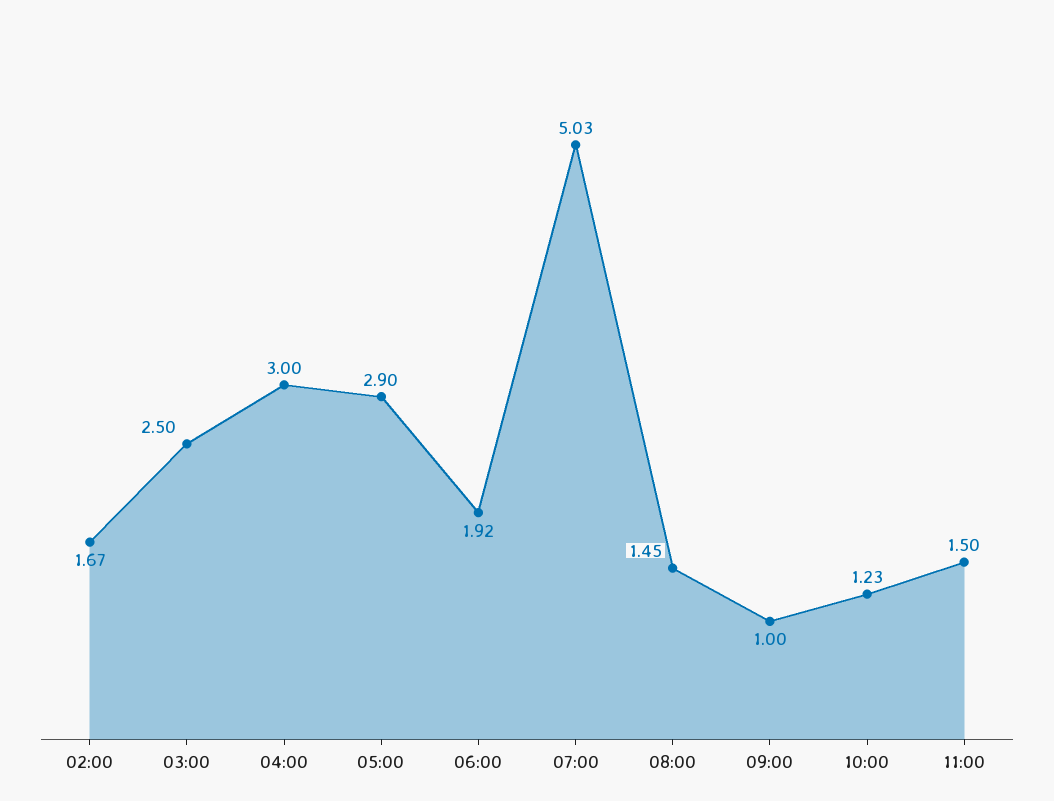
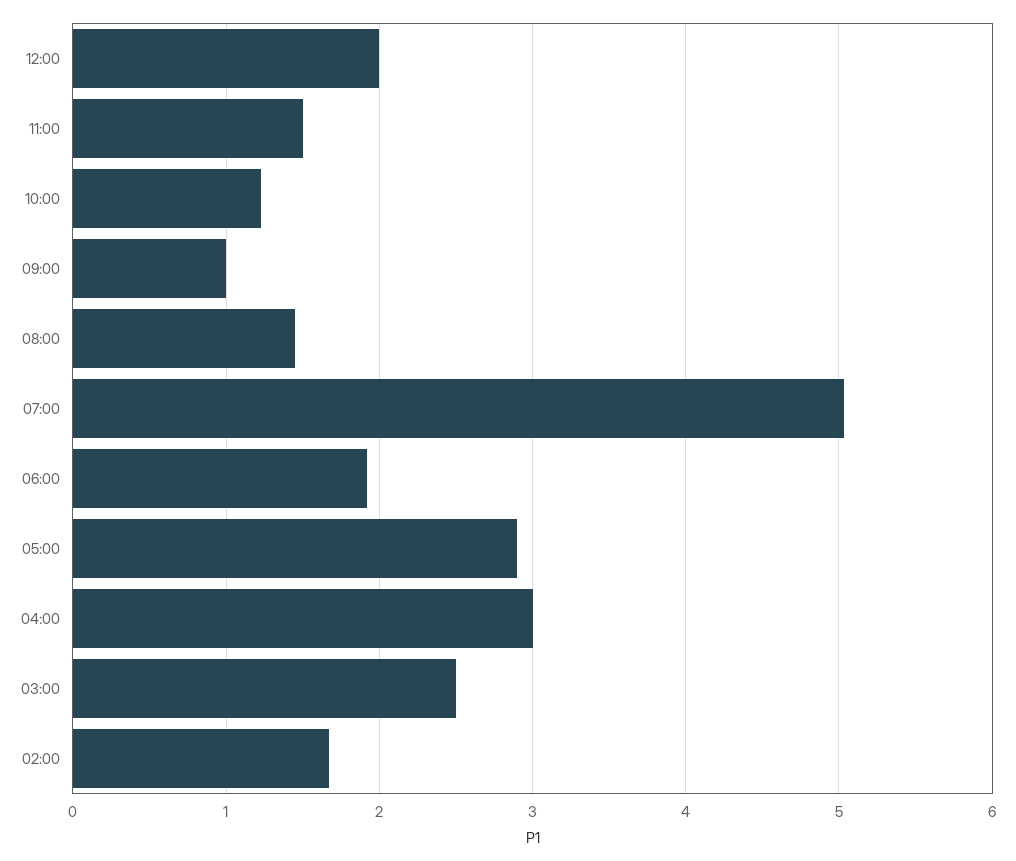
12:00: none -> 2

